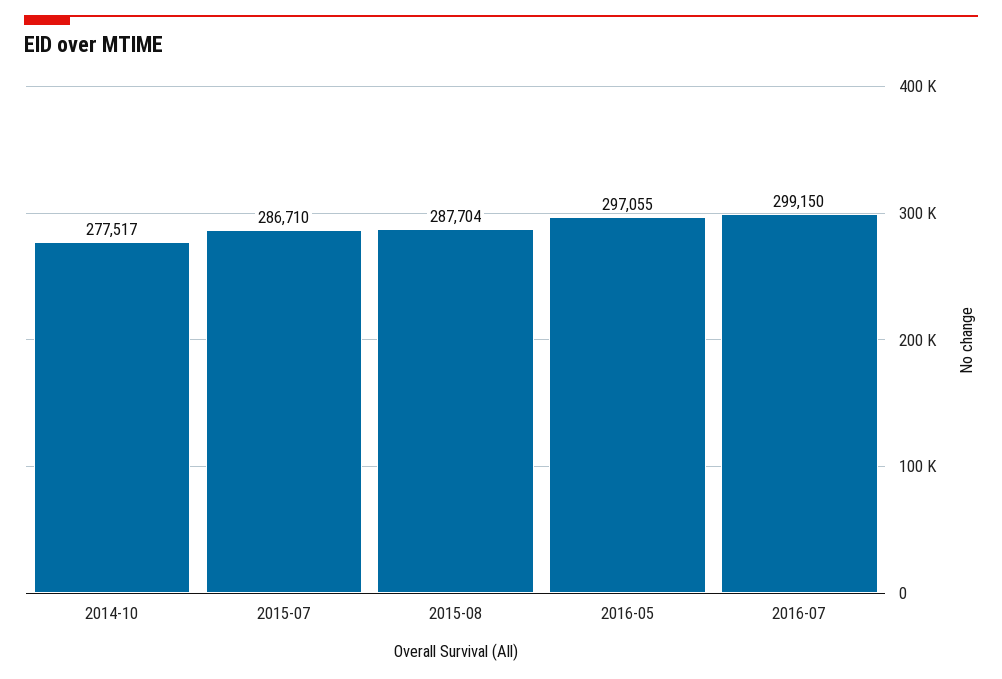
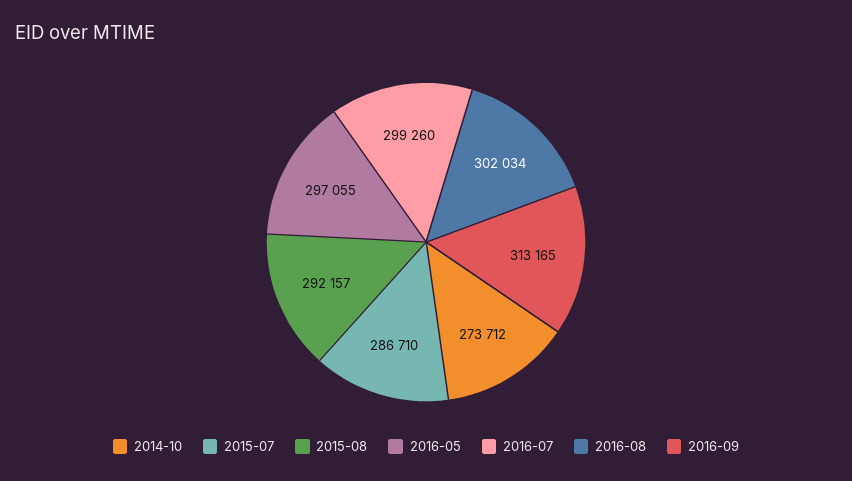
2014-10: 277517 -> 273712
2015-08: 287704 -> 292157
2016-07: 299150 -> 299260
2016-08: none -> 302034
2016-09: none -> 313165

